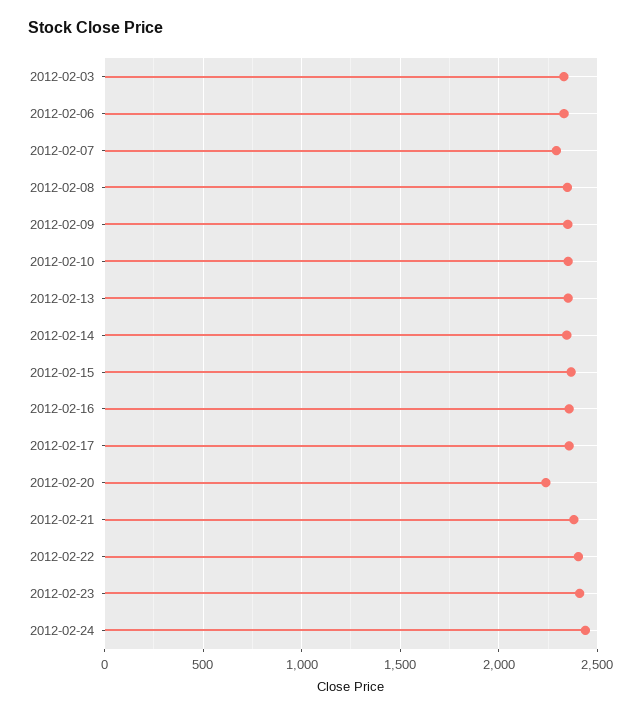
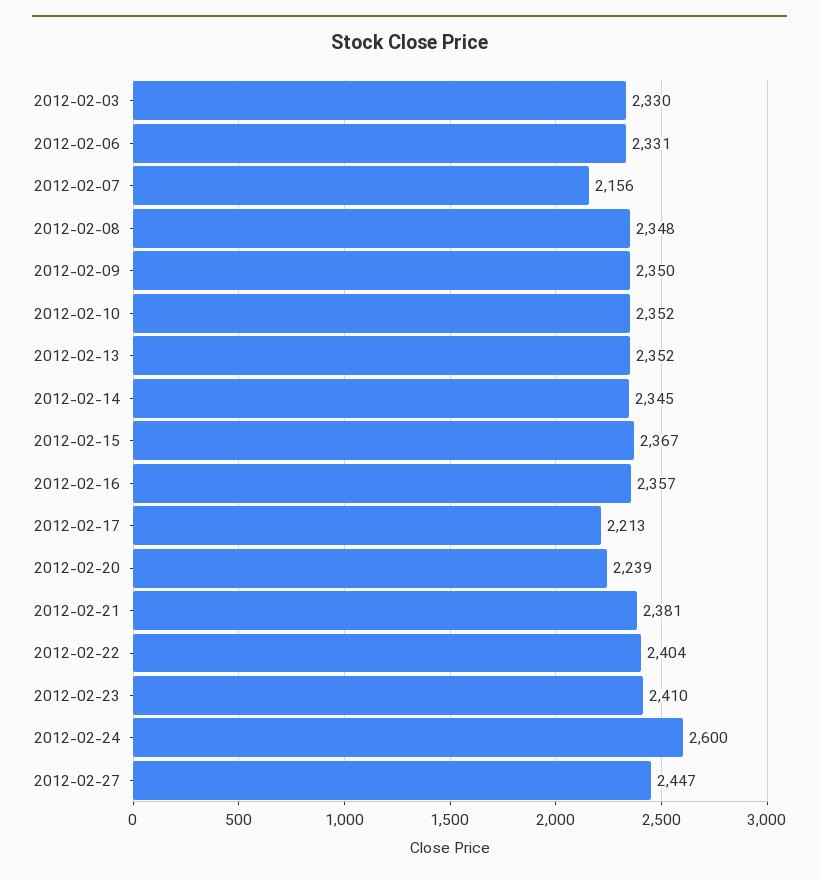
2012-02-07: 2300 -> 2156
2012-02-17: 2350 -> 2213
2012-02-24: 2450 -> 2600
2012-02-27: none -> 2447

